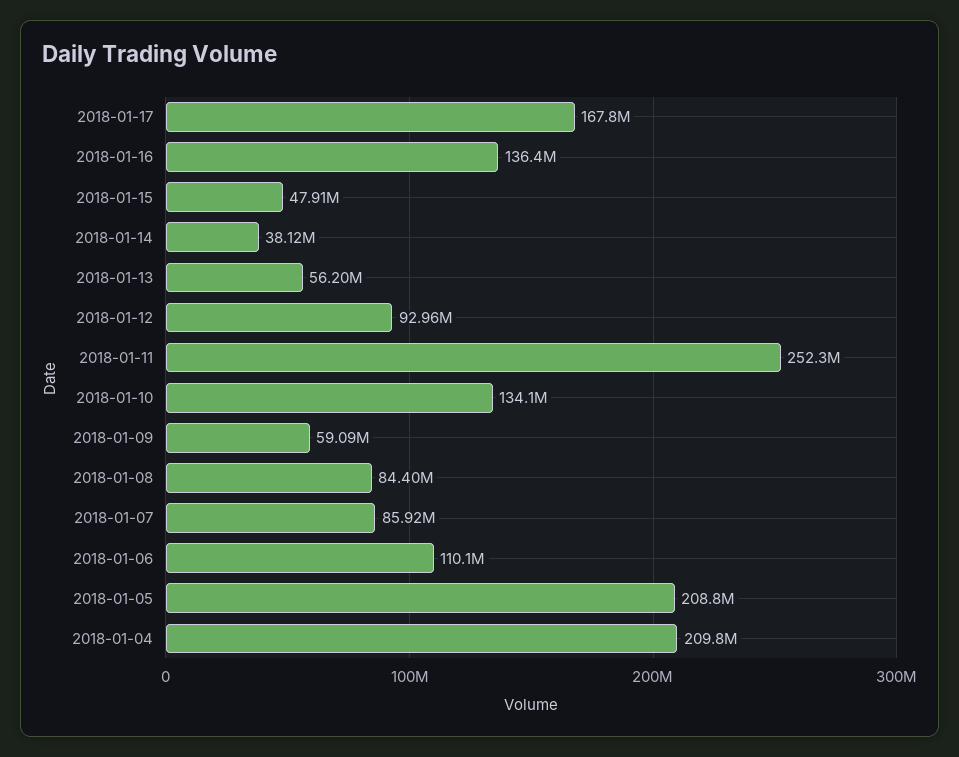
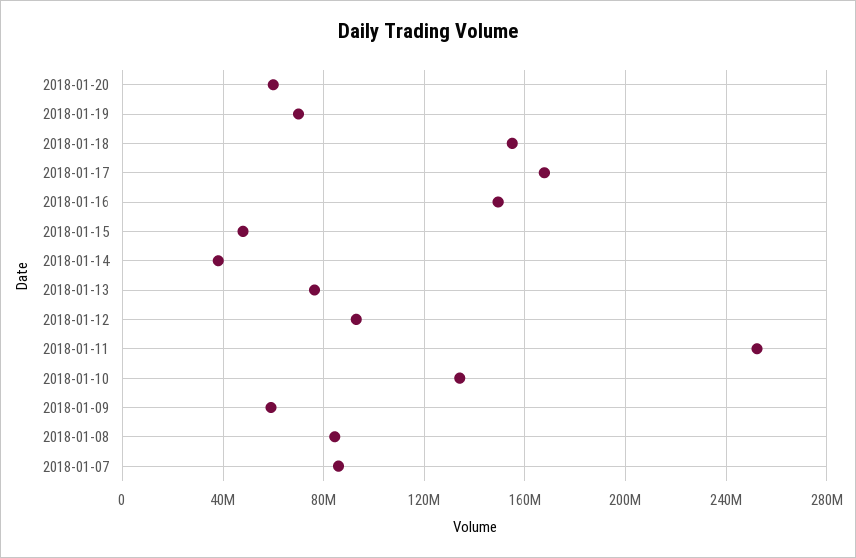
2018-01-16: 136400000 -> 150000000
2018-01-13: 56200000 -> 75000000
2018-01-06: 110100000 -> none
2018-01-05: 208800000 -> none
2018-01-04: 209800000 -> none
2018-01-20: none -> 60000000
2018-01-19: none -> 70000000
2018-01-18: none -> 155000000

